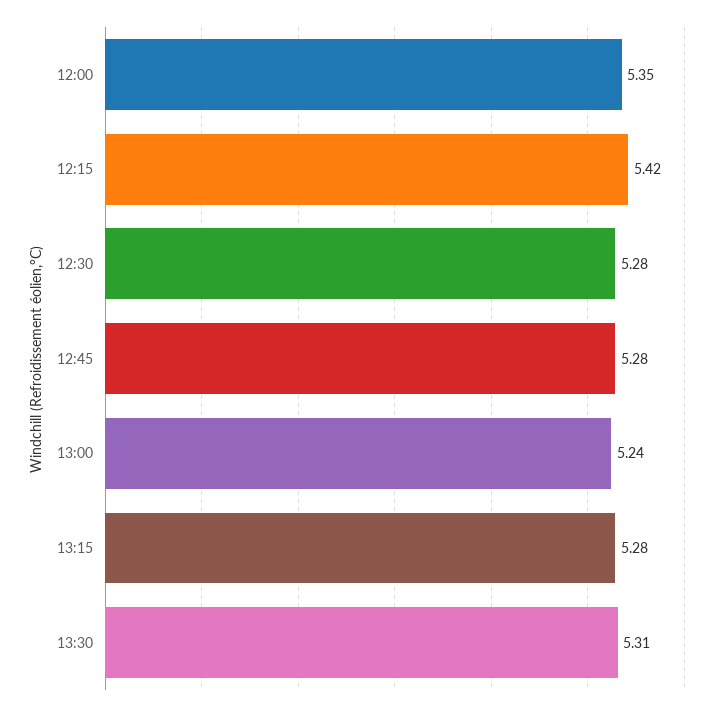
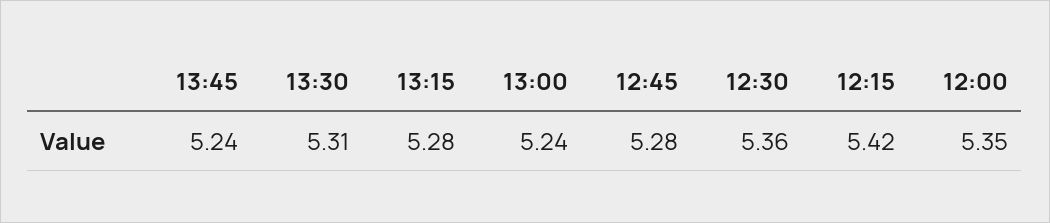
12:30: 5.28 -> 5.36
13:45: none -> 5.24

